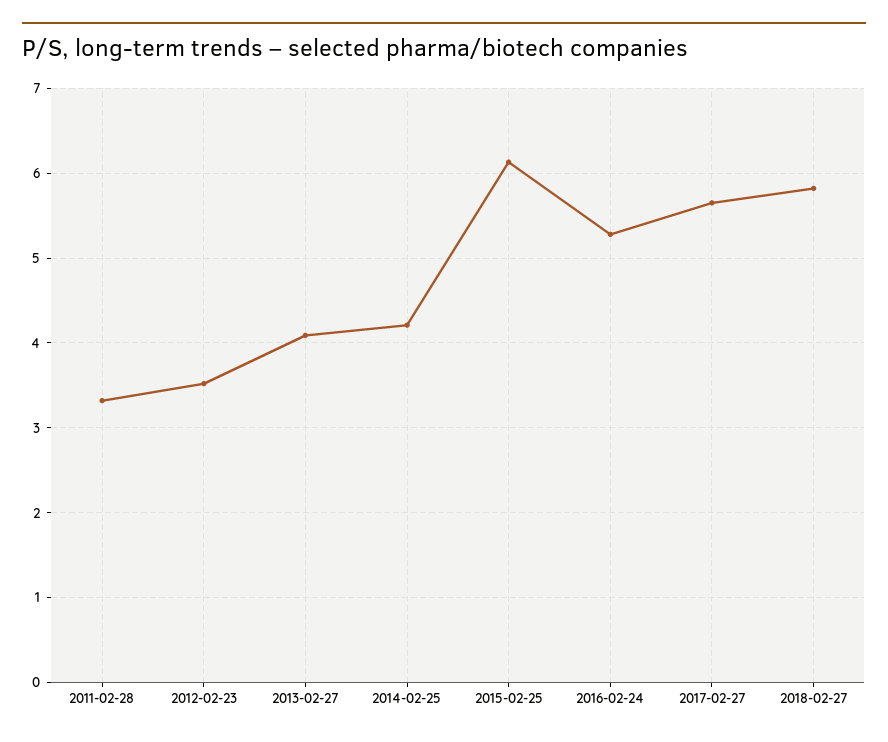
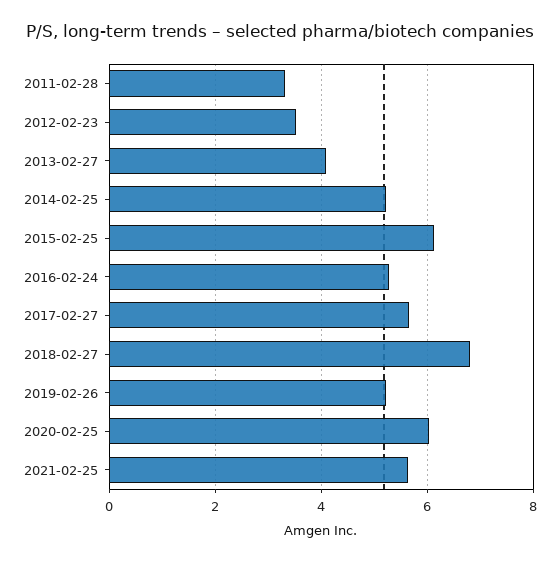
2014-02-25: 4.2 -> 5.2
2018-02-27: 5.8 -> 6.8
2019-02-26: none -> 5.2
2020-02-25: none -> 6
2021-02-25: none -> 5.6

